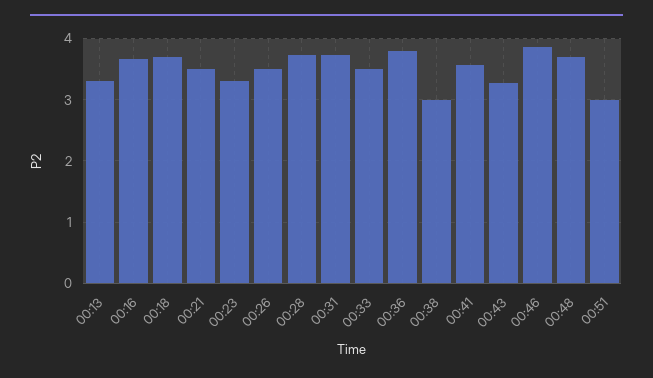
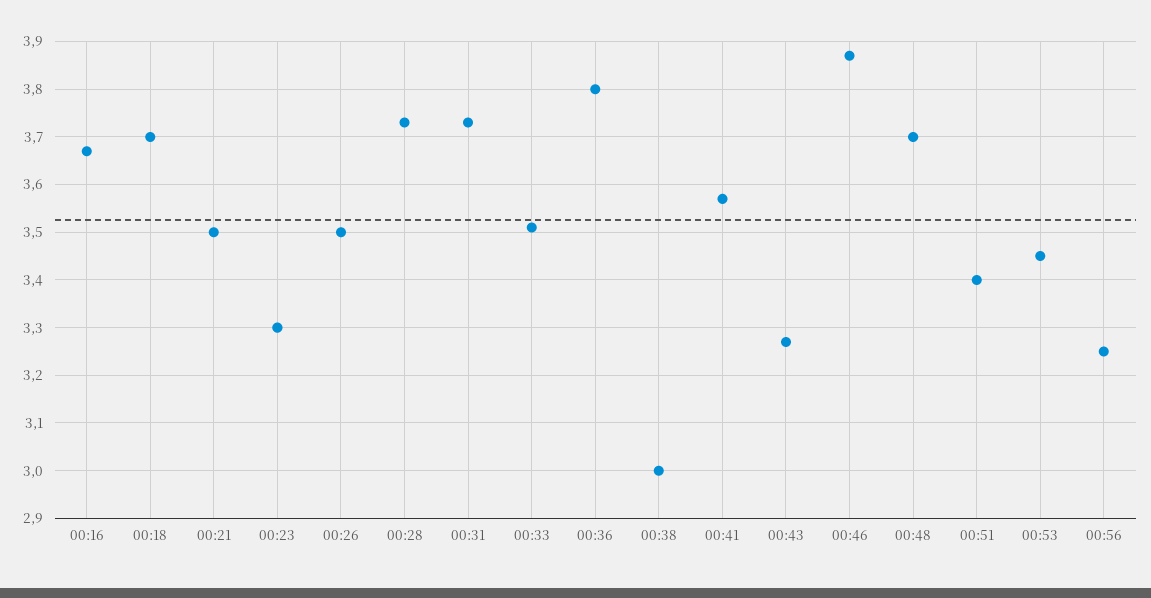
00:13: 3.3 -> none
00:51: 3 -> 3.4
00:53: none -> 3.45
00:56: none -> 3.25

